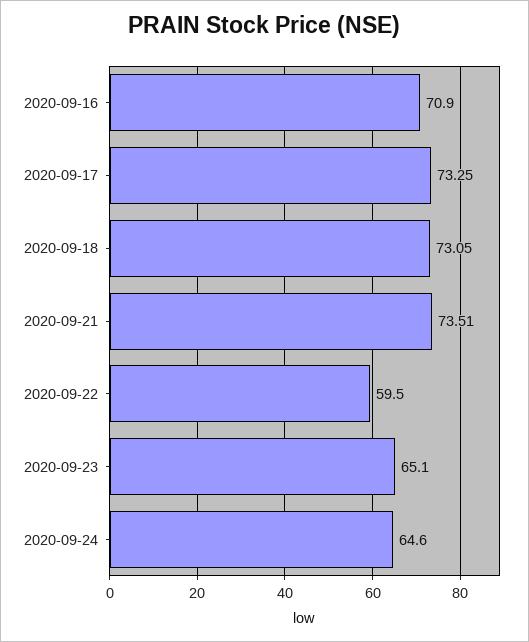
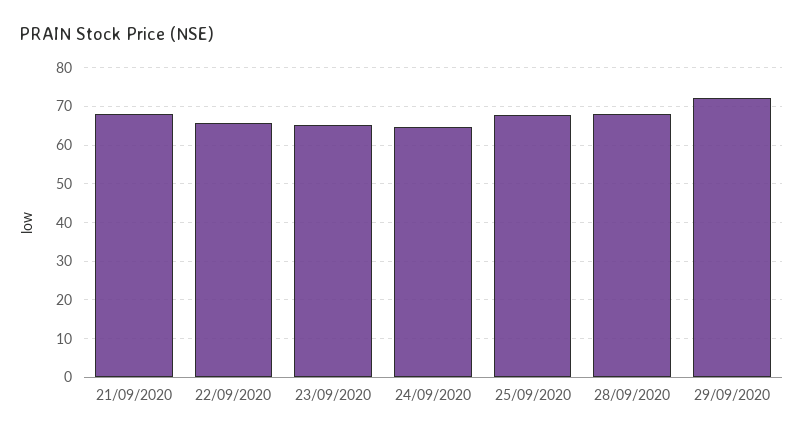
2020-09-16: 70.9 -> none
2020-09-17: 73.25 -> none
2020-09-18: 73.05 -> none
2020-09-21: 73.51 -> 68
2020-09-22: 59.5 -> 66
25/09/2020: none -> 68
28/09/2020: none -> 68
29/09/2020: none -> 72

